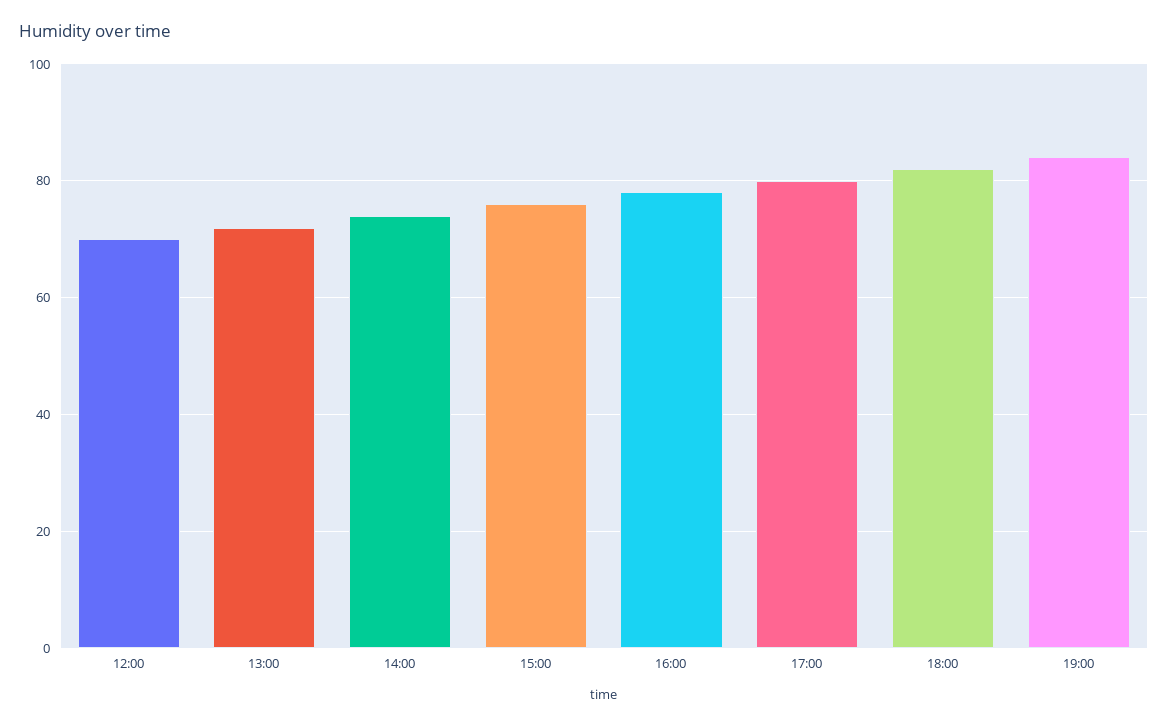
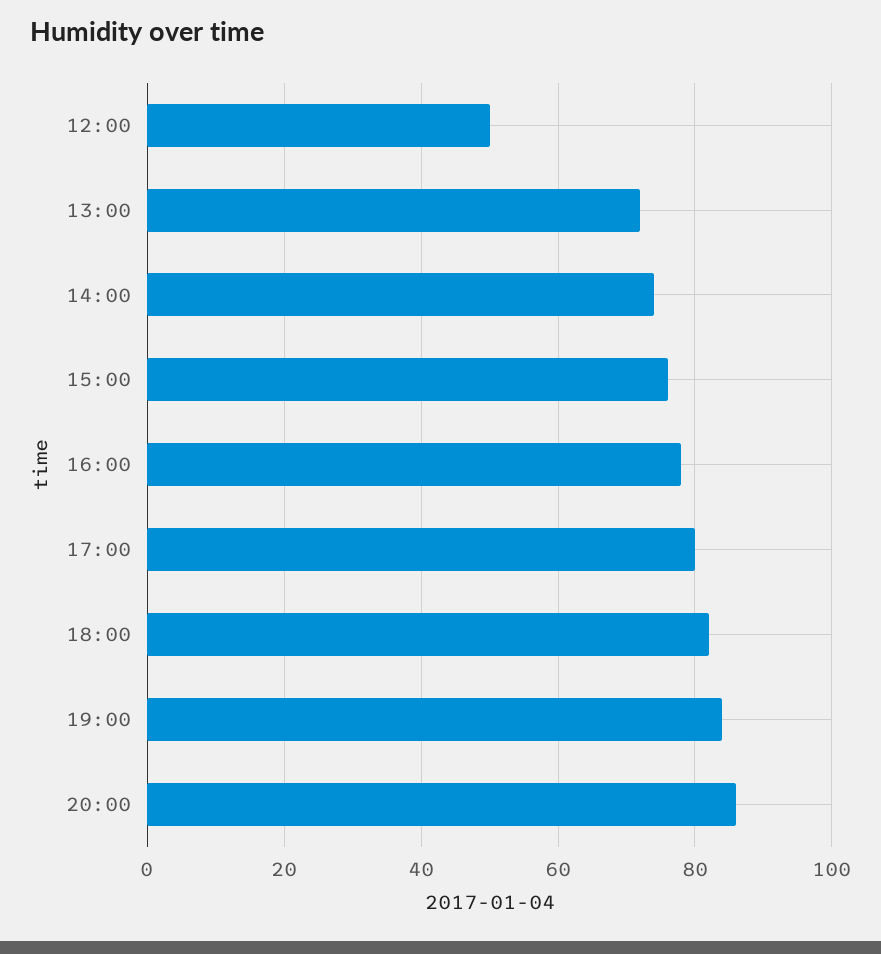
12:00: 70 -> 50
20:00: none -> 85

